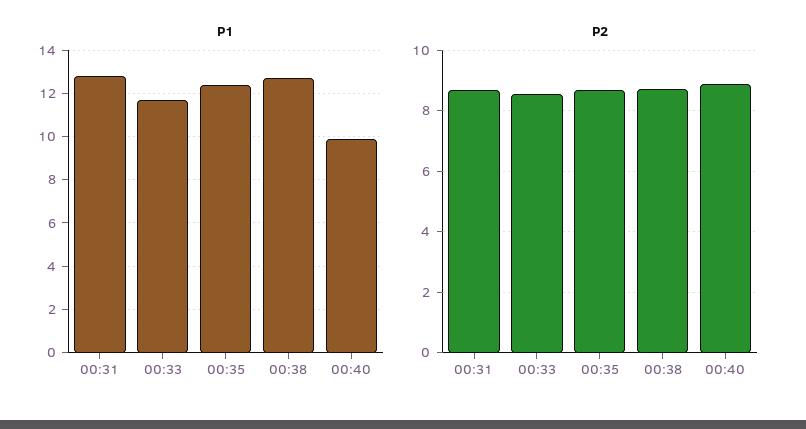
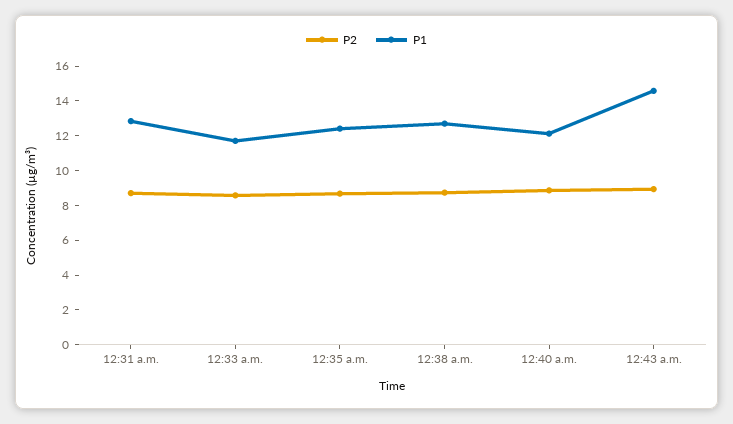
P1, 00:40: 10 -> 12
P2, 12:43 a.m.: none -> 9
P1, 12:43 a.m.: none -> 14.5

